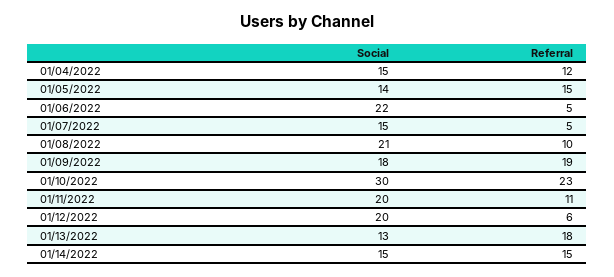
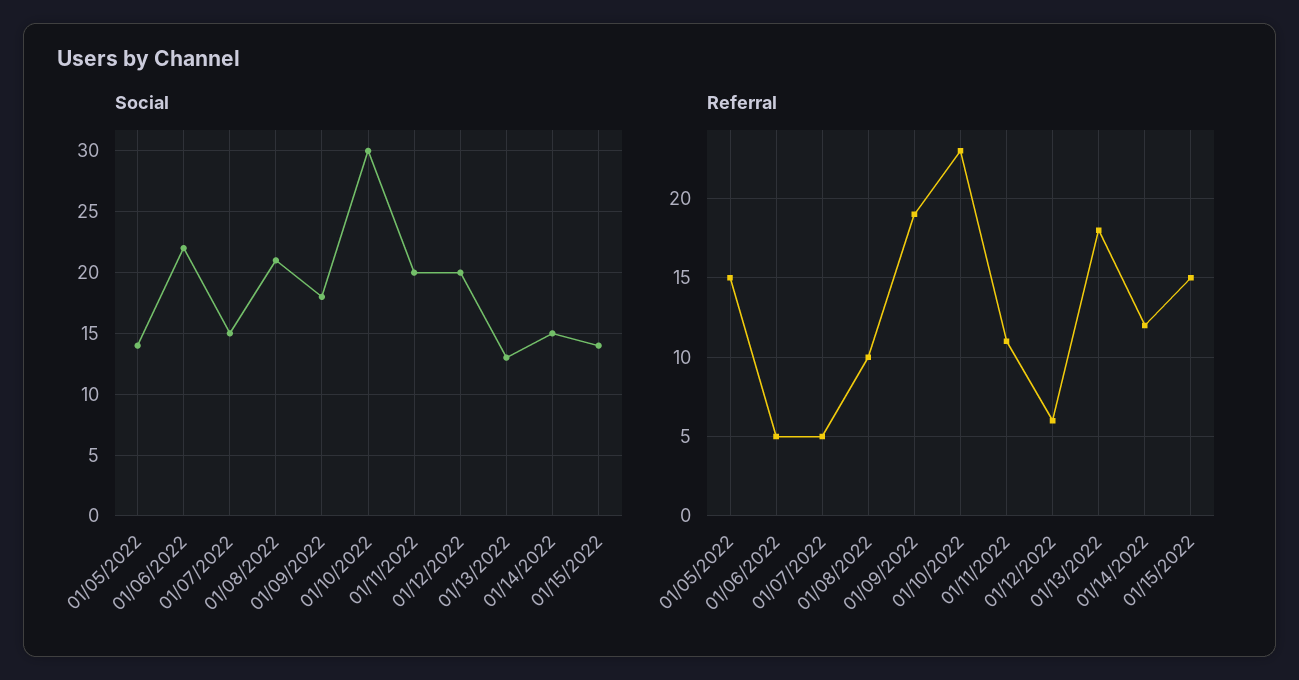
Social, 01/04/2022: 15 -> none
Referral, 01/04/2022: 12 -> none
Referral, 01/14/2022: 15 -> 12
Social, 01/15/2022: none -> 14
Referral, 01/15/2022: none -> 15

